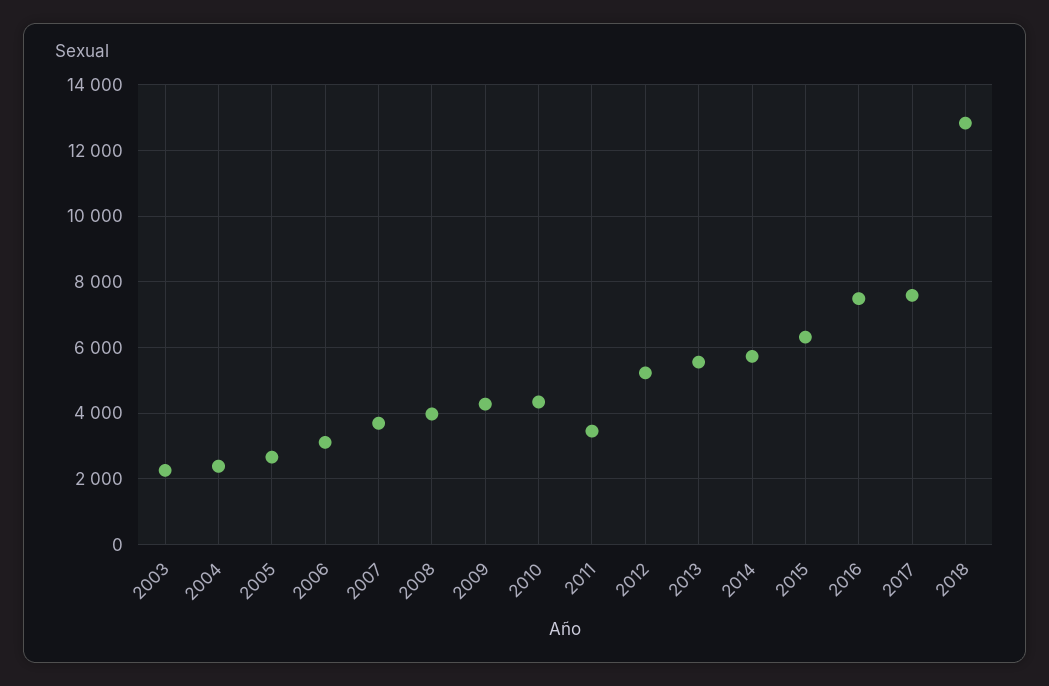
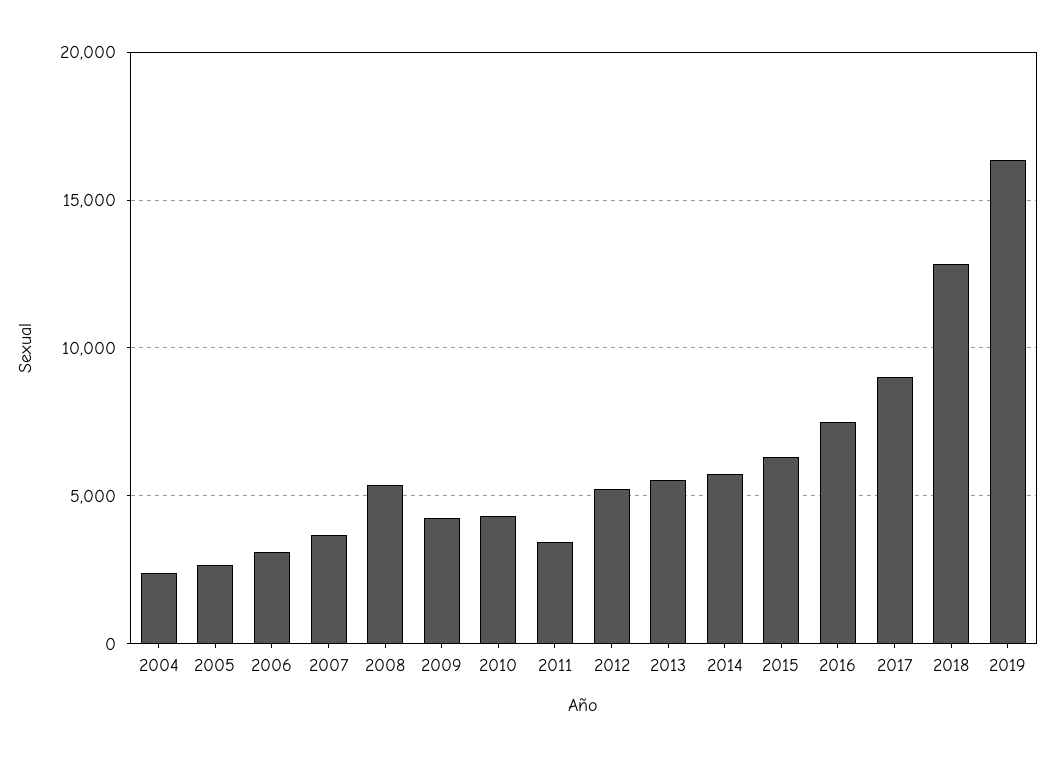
2003: 2200 -> none
2008: 4000 -> 5500
2017: 7600 -> 9000
2019: none -> 16500

